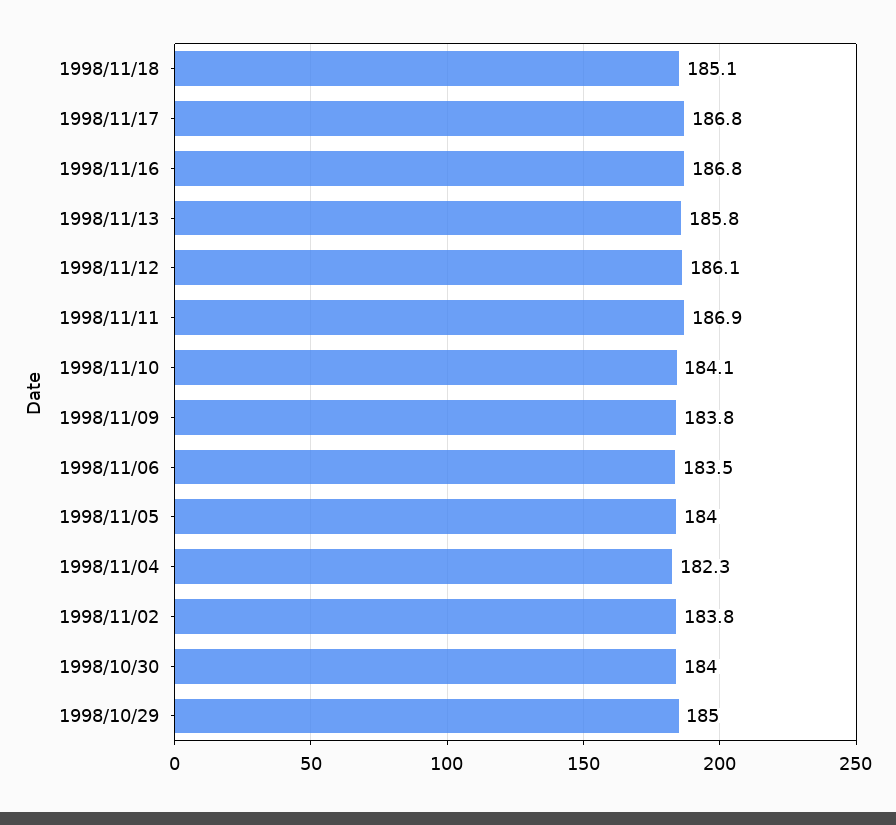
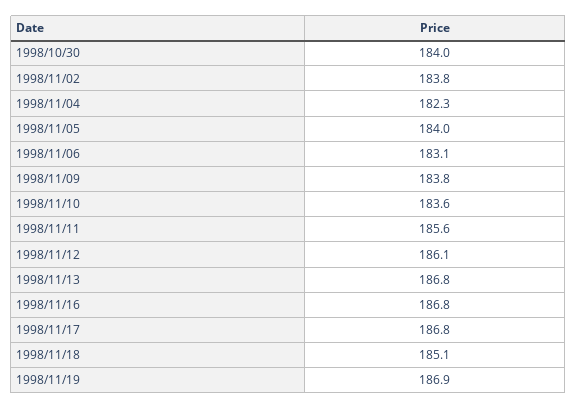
1998/11/13: 185.8 -> 186.8
1998/11/11: 186.9 -> 185.6
1998/11/10: 184.1 -> 183.6
1998/11/06: 183.5 -> 183.1
1998/10/29: 185 -> none
1998/11/19: none -> 186.9

